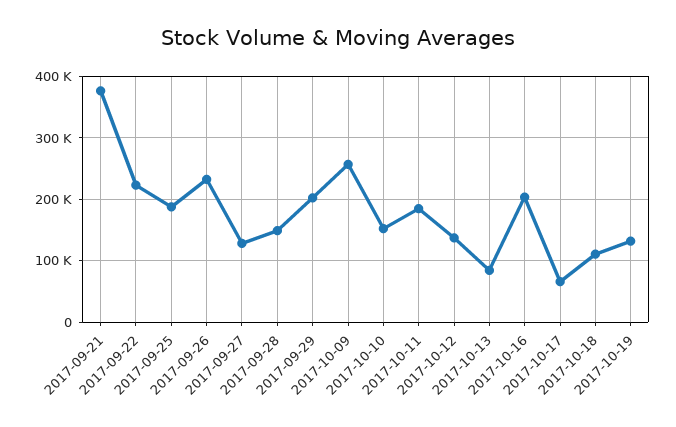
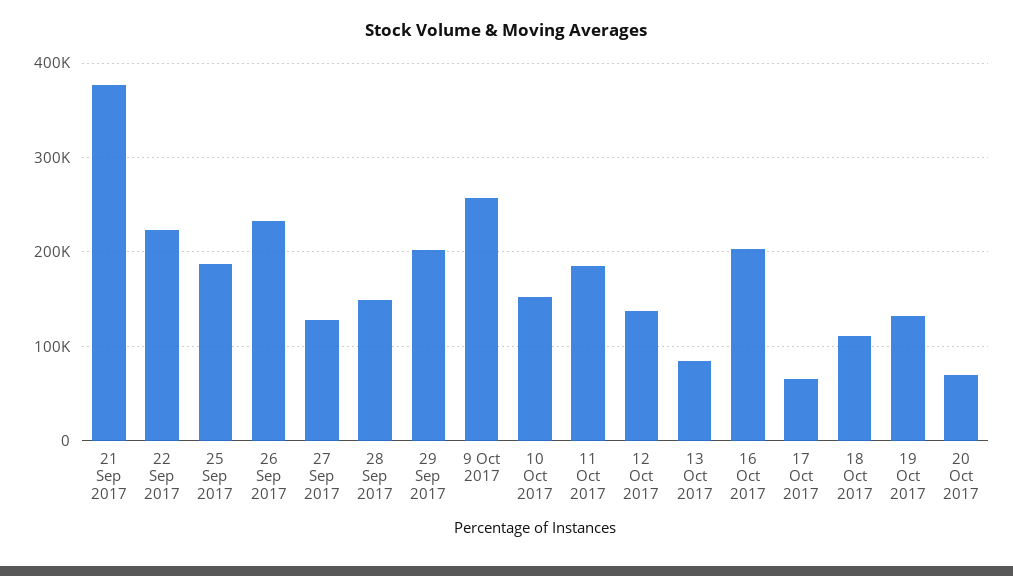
20 Oct 2017: none -> 70000

